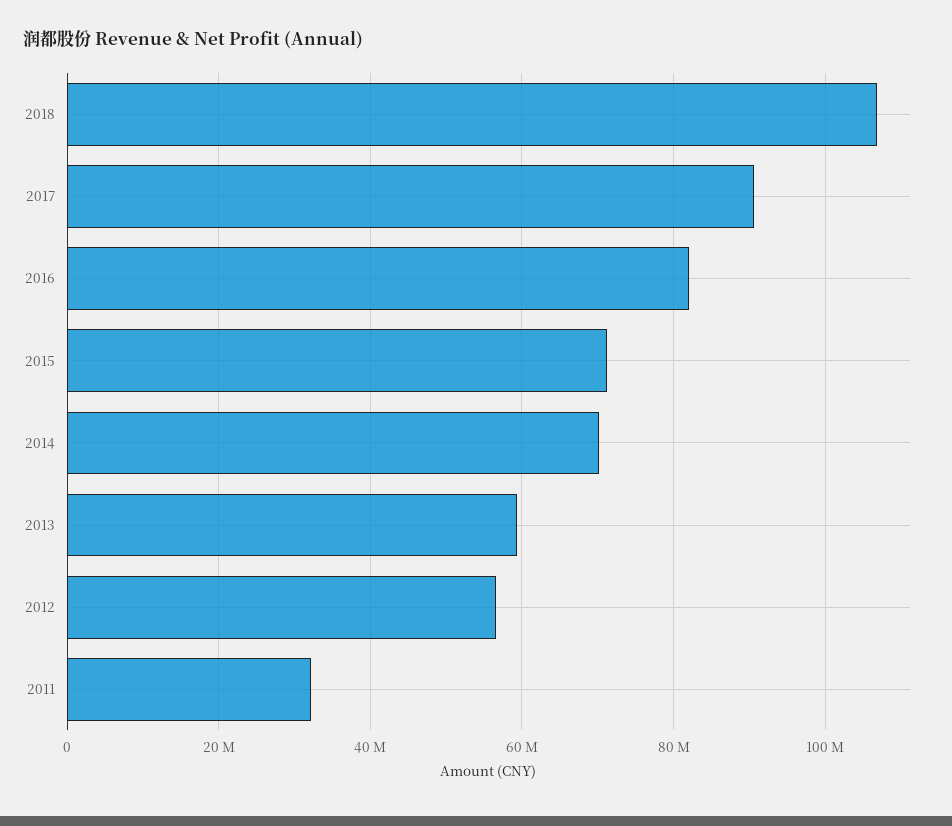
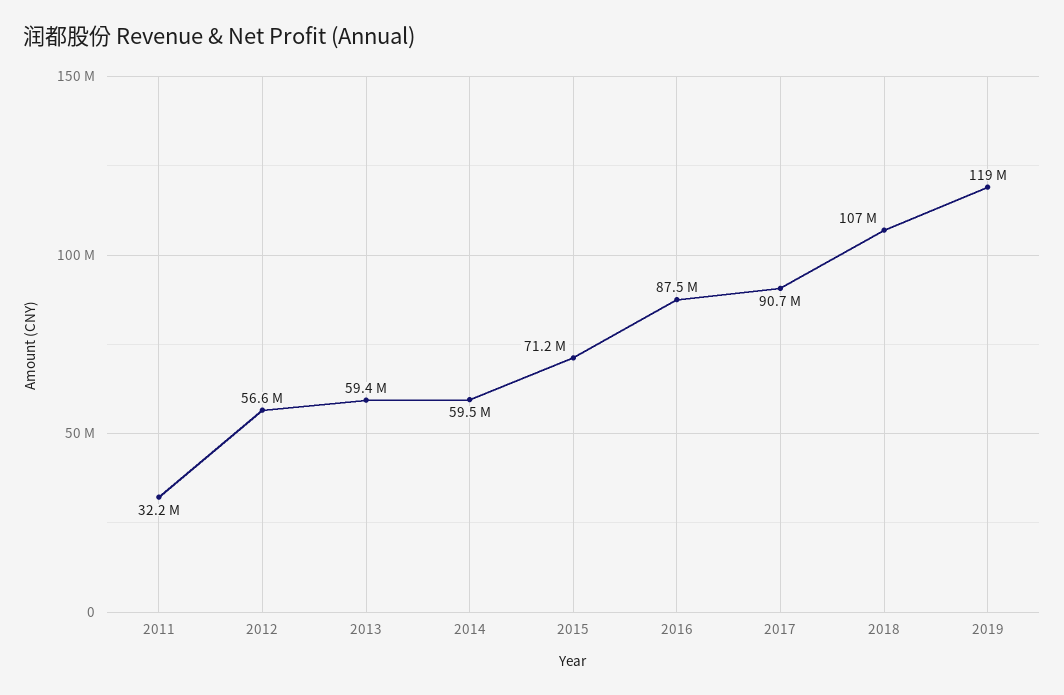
2016: 82000000 -> 87500000
2014: 70000000 -> 59500000
2019: none -> 119000000

